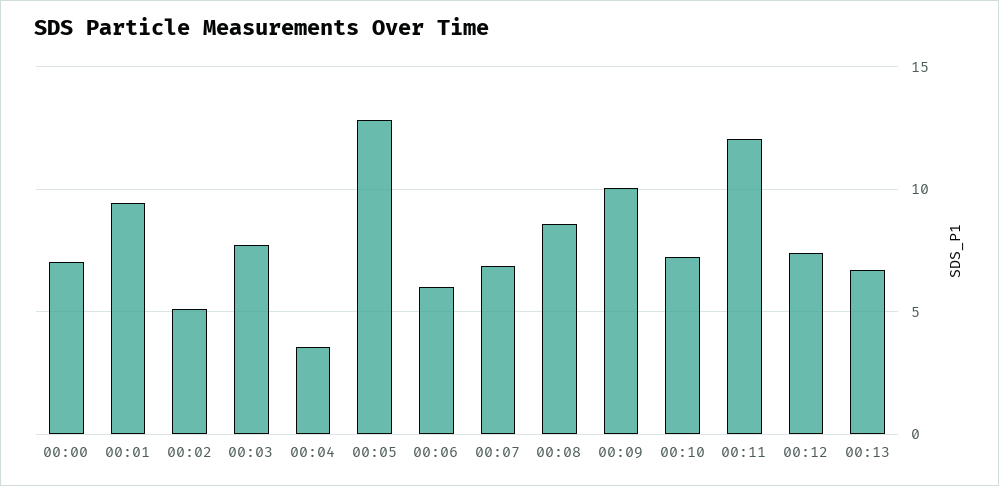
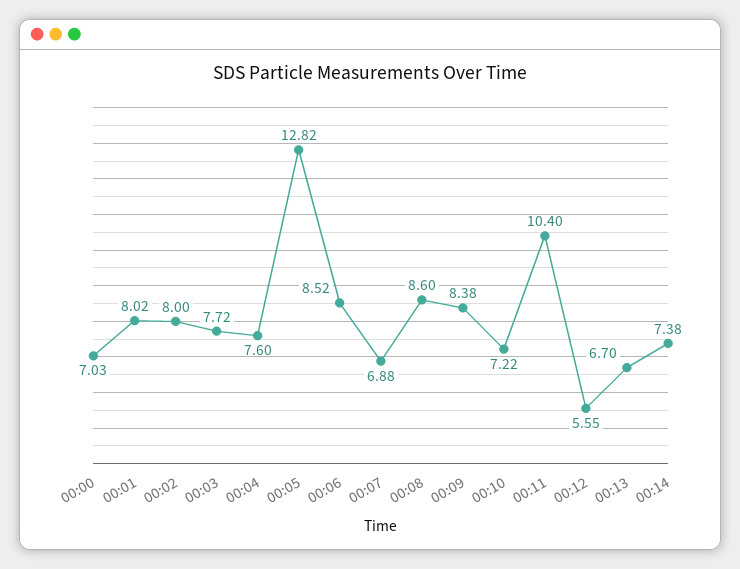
00:01: 9.5 -> 8.02
00:02: 5 -> 8
00:04: 3.5 -> 7.6
00:06: 6 -> 8.52
00:09: 10 -> 8.38
00:11: 12 -> 10.4
00:12: 7.5 -> 5.55
00:14: none -> 7.38

